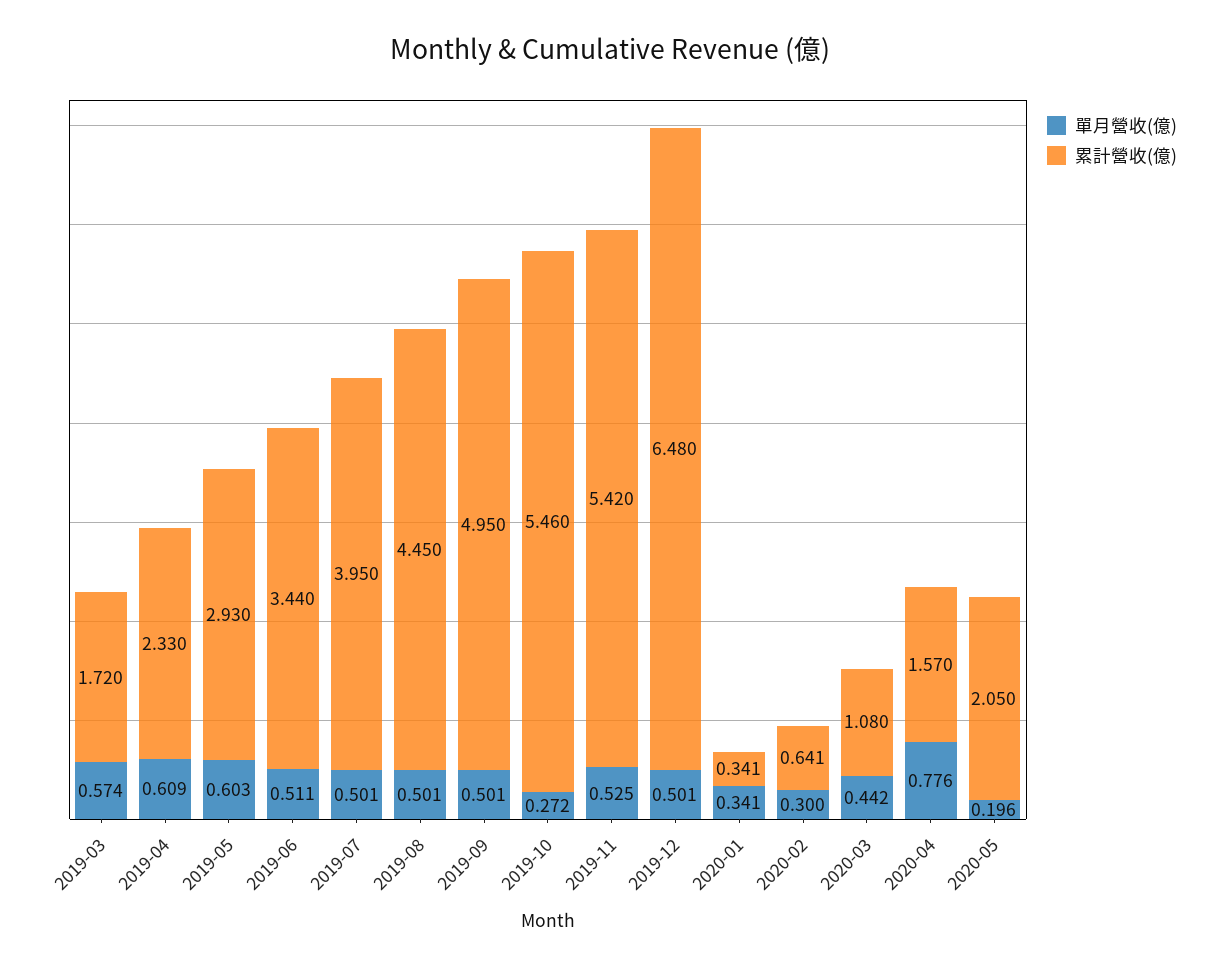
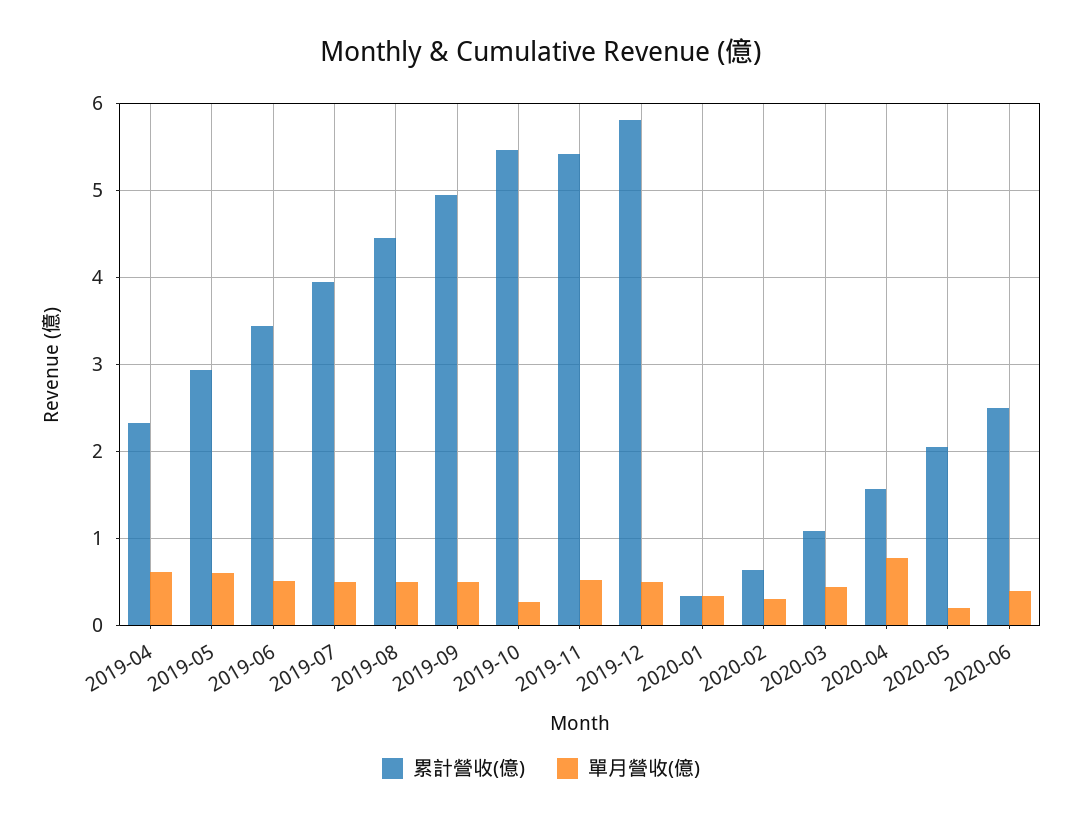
單月營收(億), 2019-03: 0.574 -> none
累計營收(億), 2019-03: 1.72 -> none
累計營收(億), 2019-12: 6.48 -> 5.8
累計營收(億), 2020-06: none -> 2.5
單月營收(億), 2020-06: none -> 0.4

